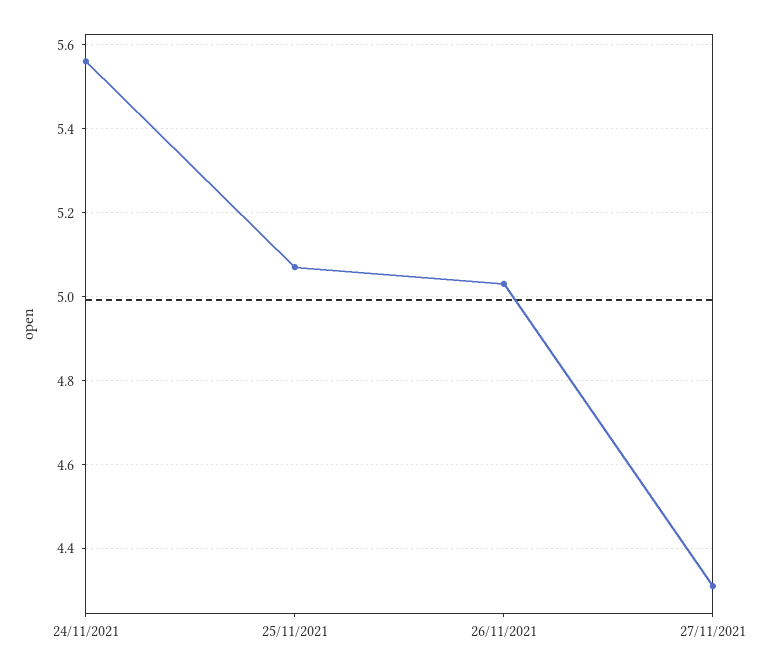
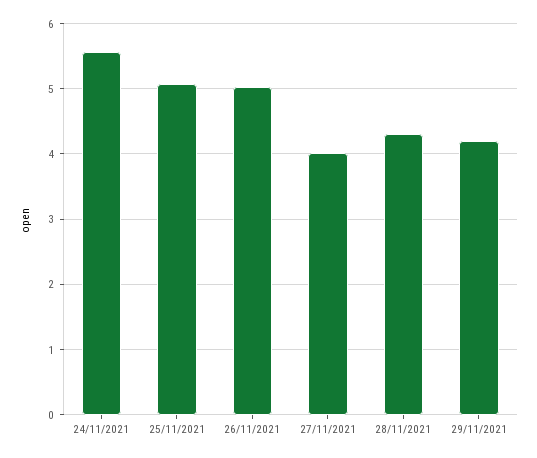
27/11/2021: 4.3 -> 4
28/11/2021: none -> 4.3
29/11/2021: none -> 4.2

